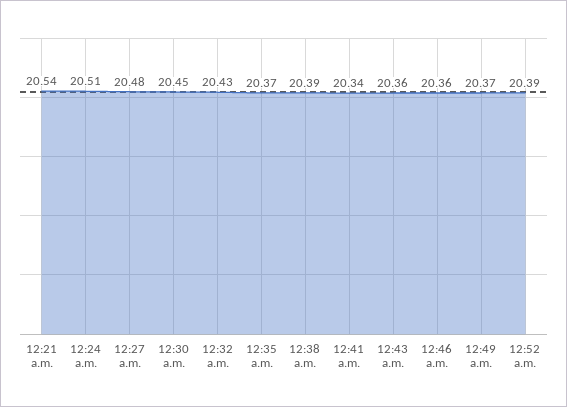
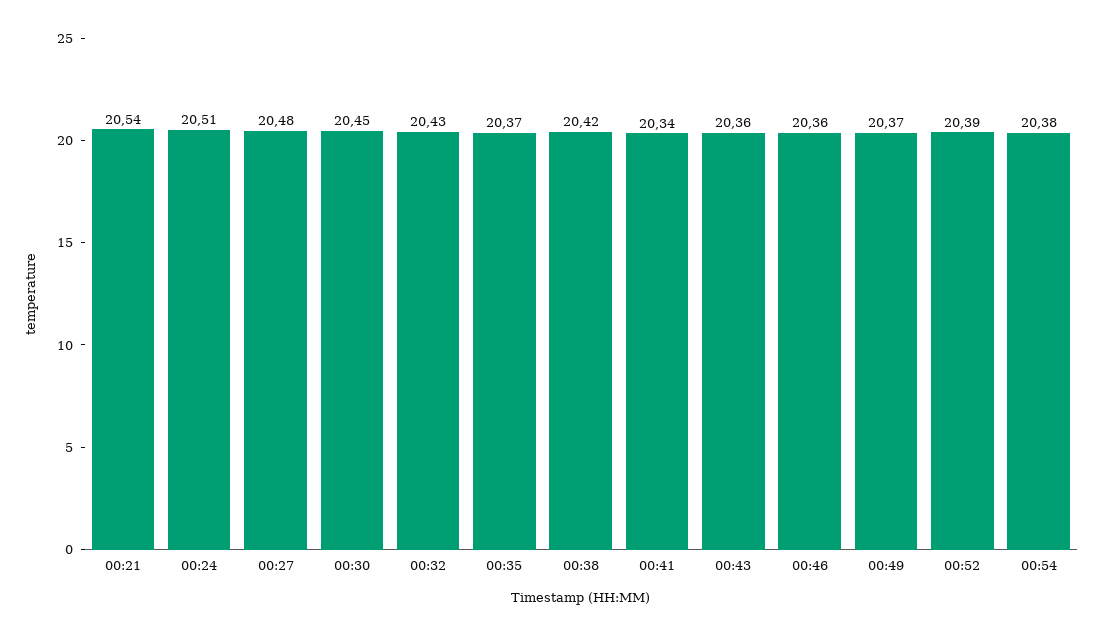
12:38 a.m.: 20.39 -> 20.42
00:54: none -> 20.38

